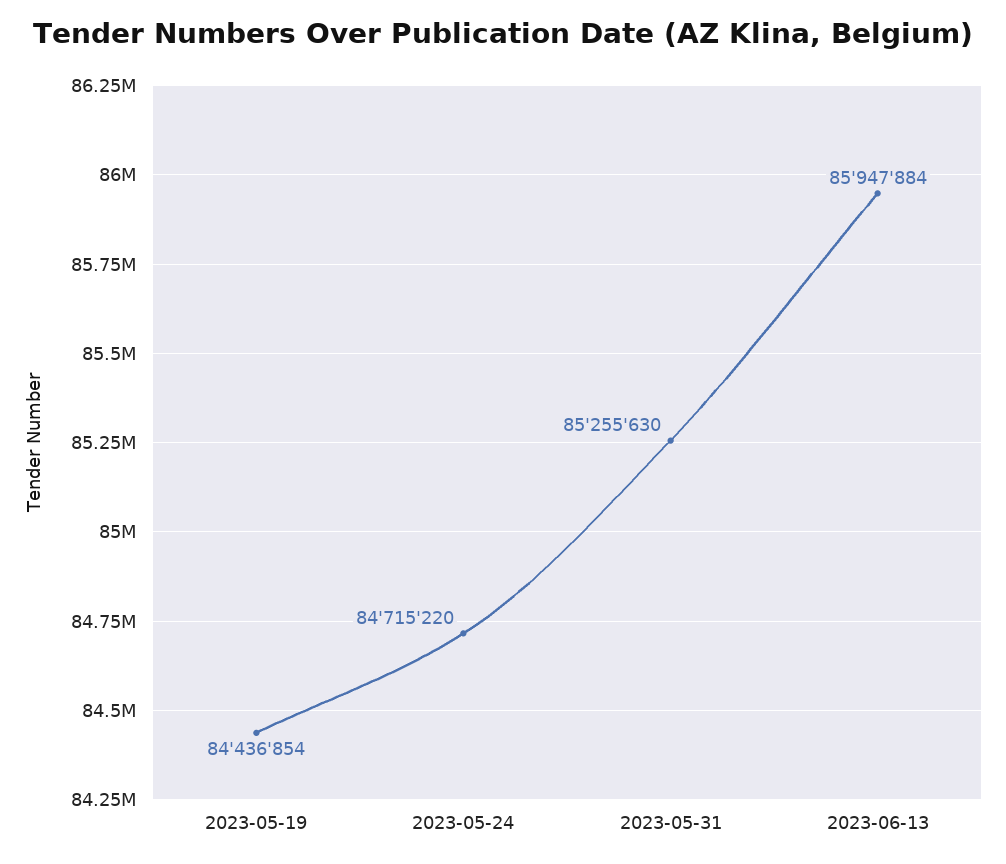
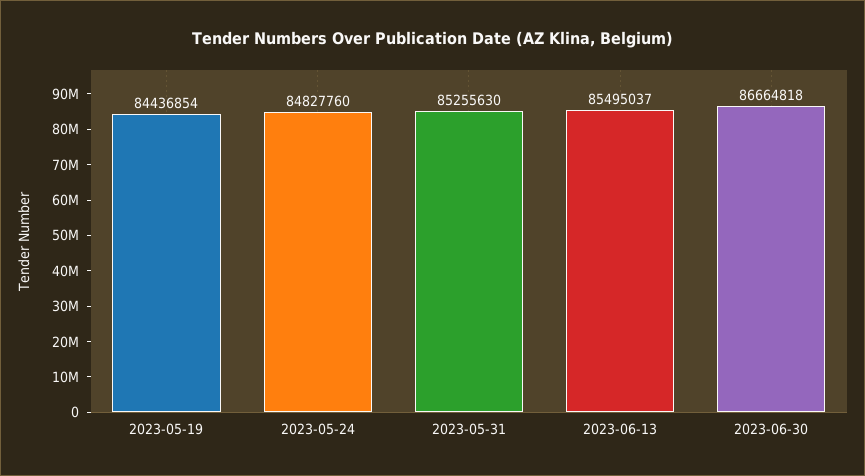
2023-05-24: 84715220 -> 84827760
2023-06-13: 85947884 -> 85495037
2023-06-30: none -> 86664818

